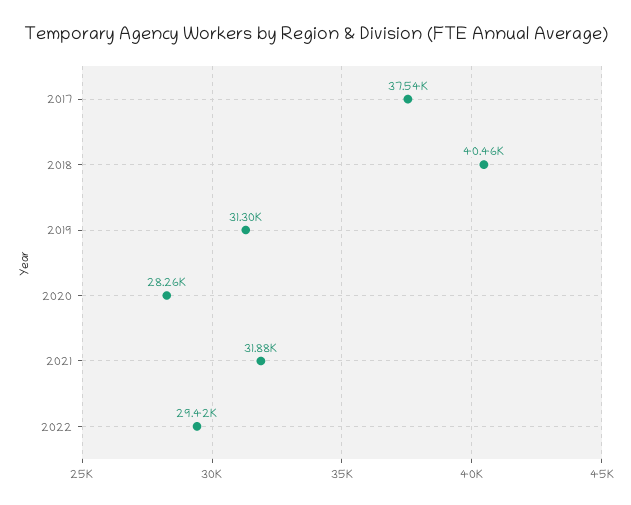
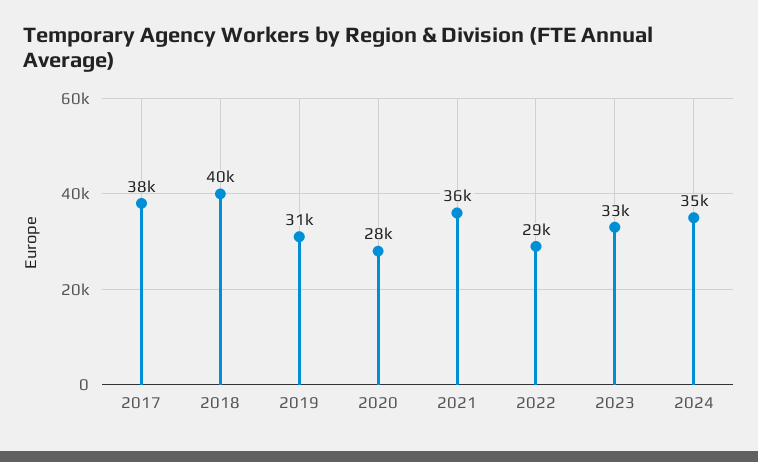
2021: 31880 -> 36000
2023: none -> 33000
2024: none -> 35000

